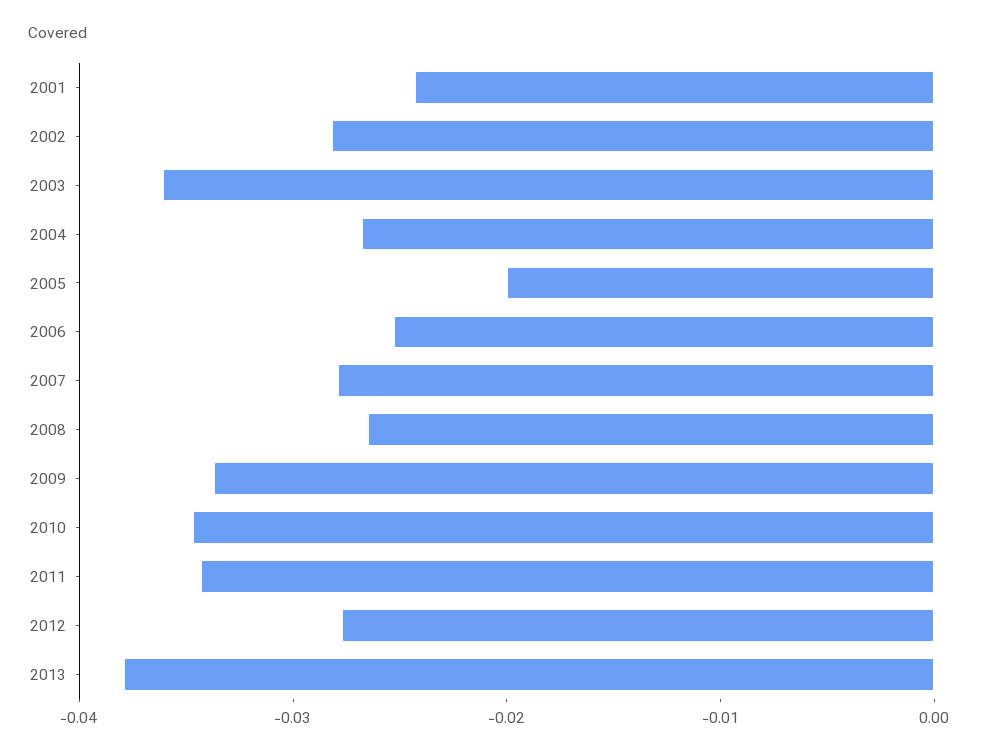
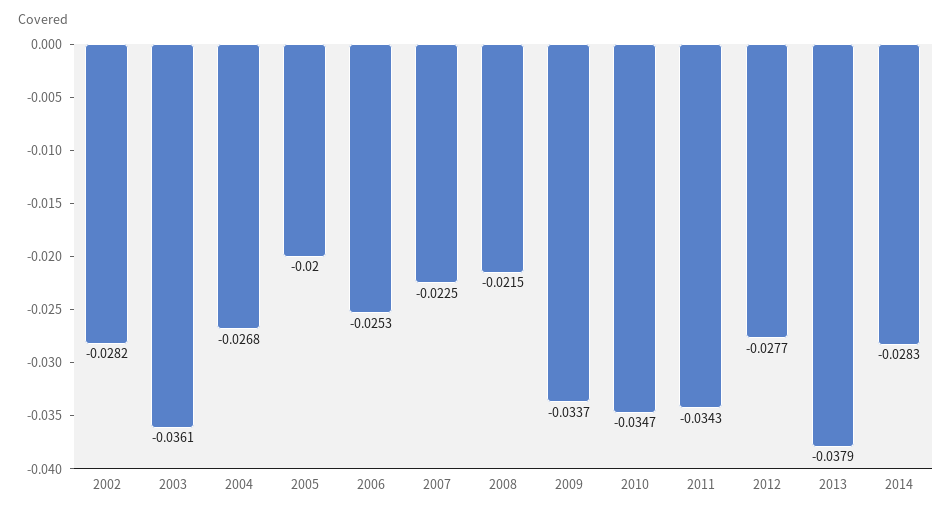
2001: -0.024 -> none
2007: -0.028 -> -0.0225
2008: -0.026 -> -0.0215
2014: none -> -0.0283

